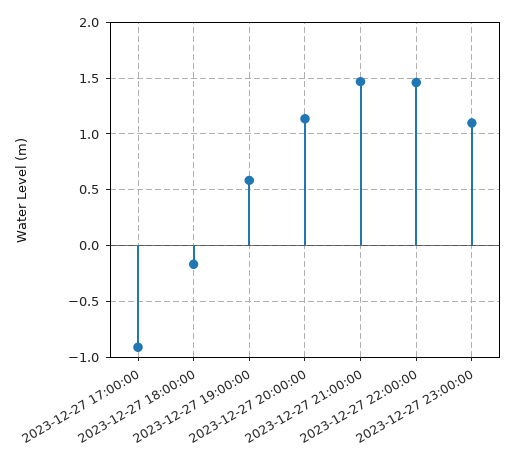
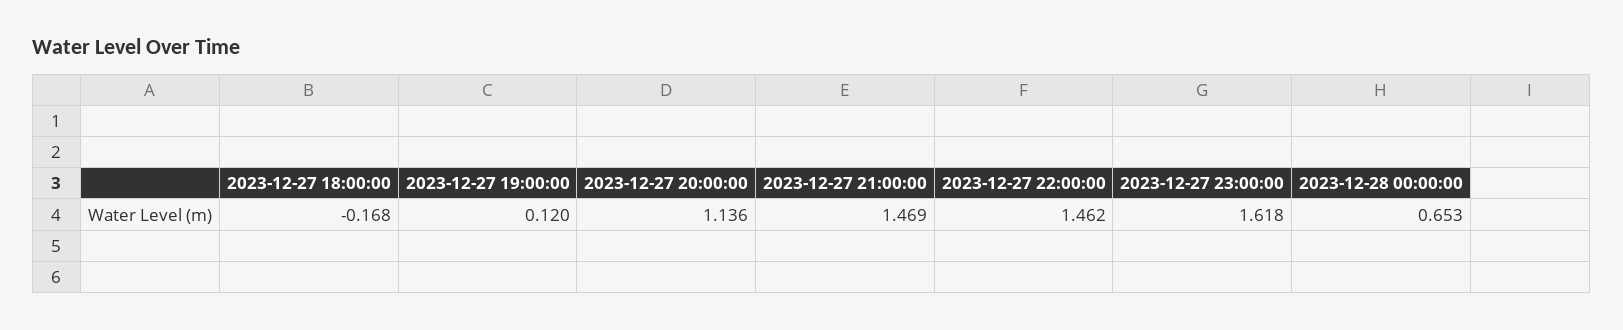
2023-12-27 17:00:00: -0.9 -> none
2023-12-27 19:00:00: 0.6 -> 0.12
2023-12-27 23:00:00: 1.1 -> 1.618
2023-12-28 00:00:00: none -> 0.653

